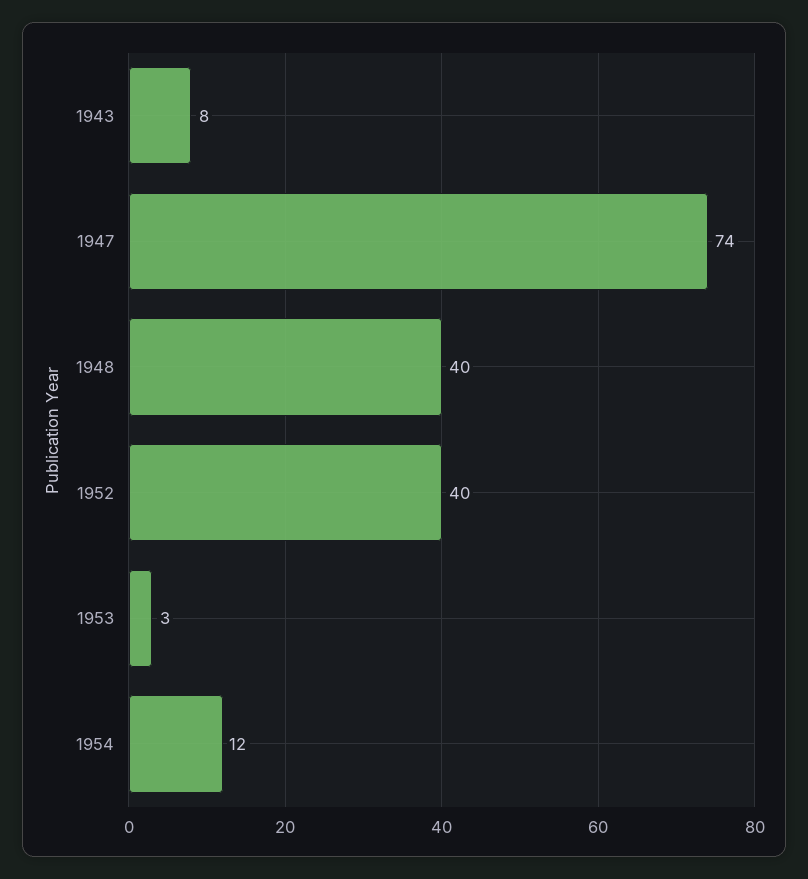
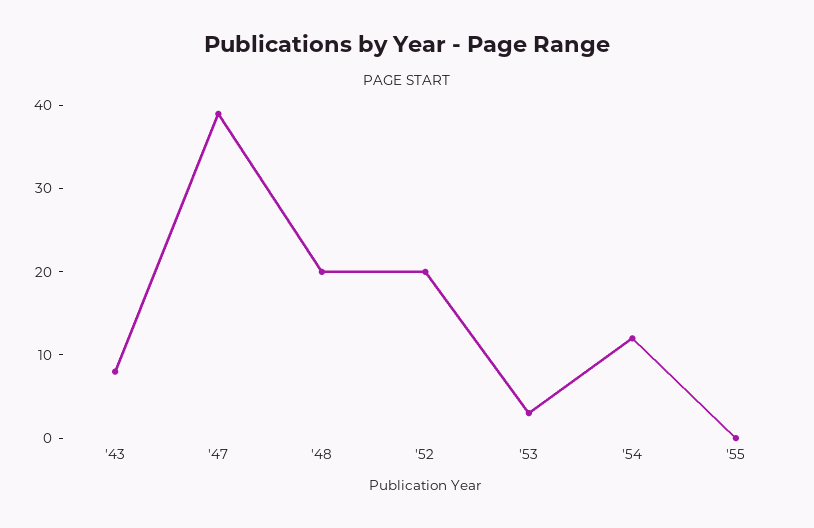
1947: 74 -> 39
1948: 40 -> 20
1952: 40 -> 20
'55: none -> 0

